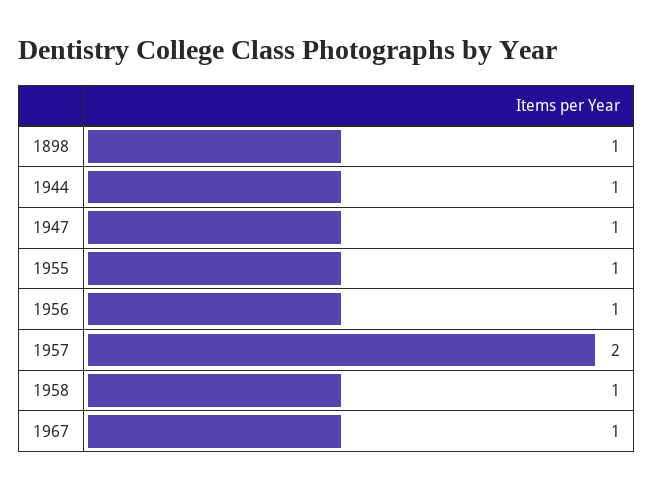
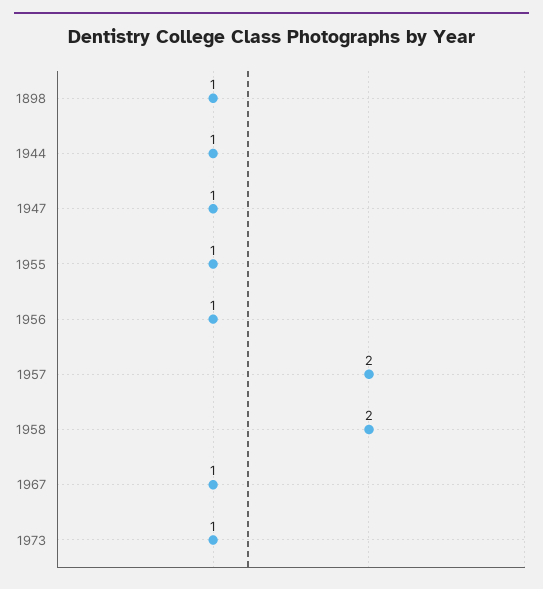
1958: 1 -> 2
1973: none -> 1

